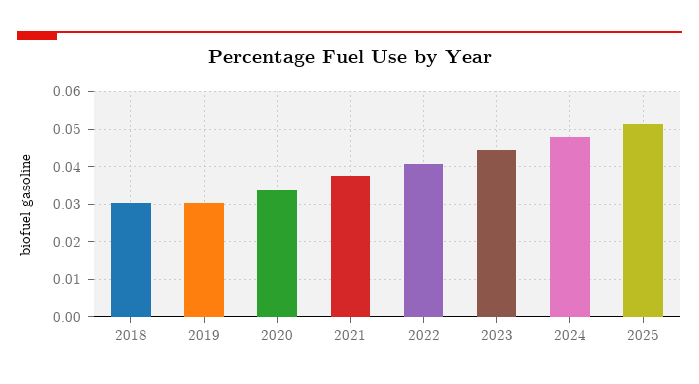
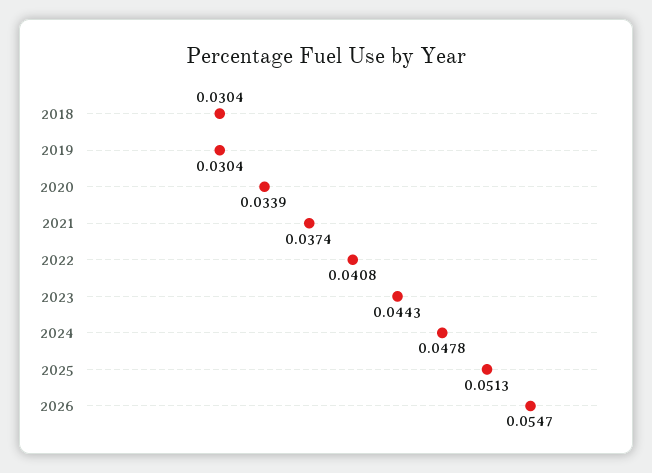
2026: none -> 0.0547

